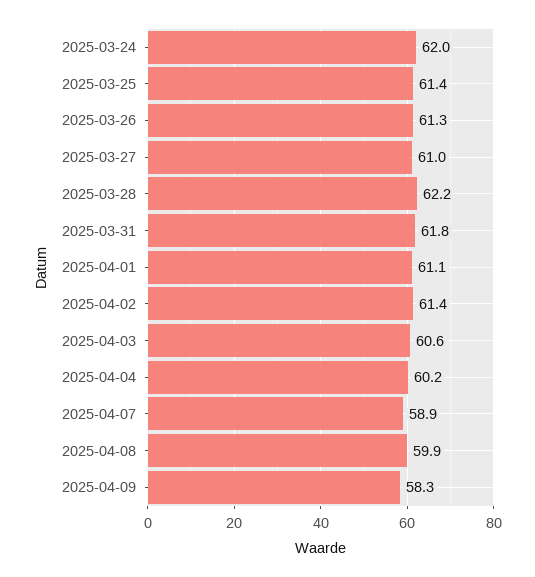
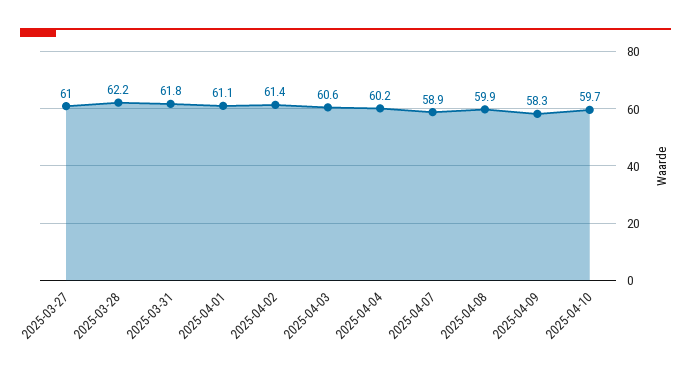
2025-03-24: 62 -> none
2025-03-25: 61.4 -> none
2025-03-26: 61.3 -> none
2025-04-10: none -> 59.7

